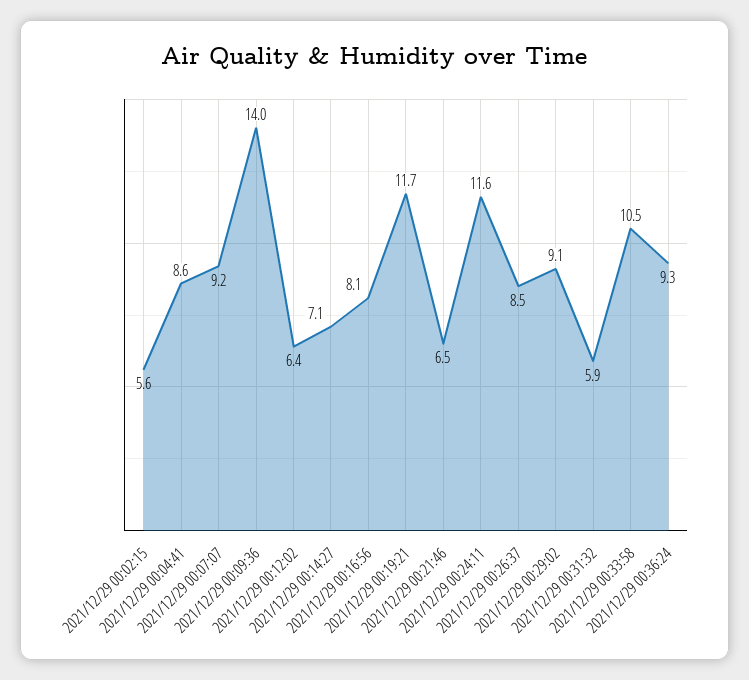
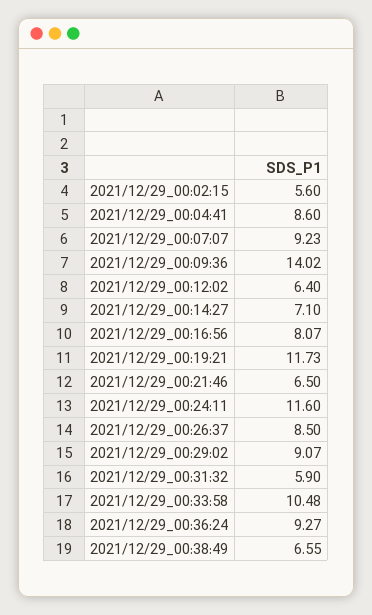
2021/12/29_00:38:49: none -> 6.55

